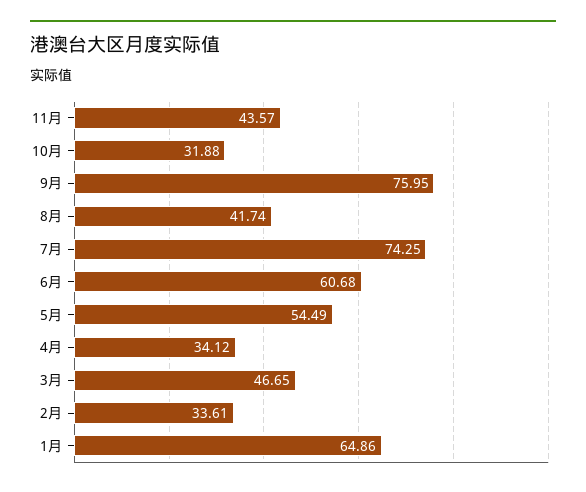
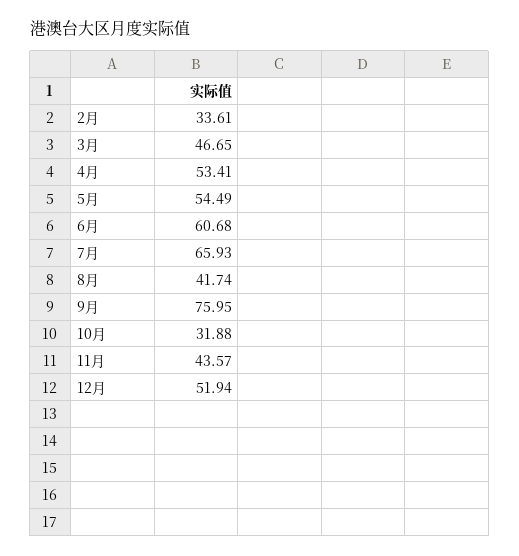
7月: 74.25 -> 65.93
4月: 34.12 -> 53.41
1月: 64.86 -> none
12月: none -> 51.94

